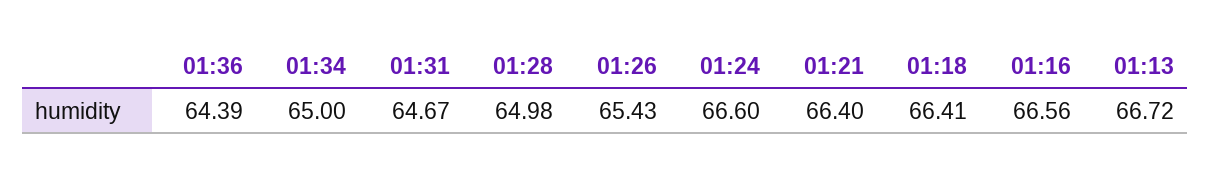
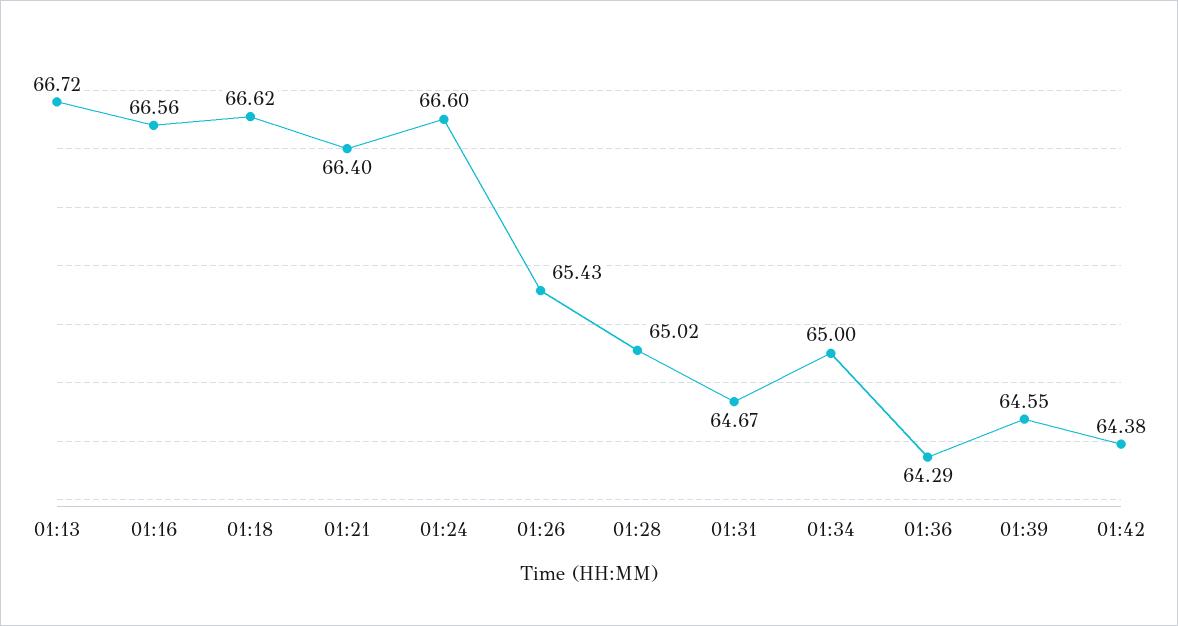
01:36: 64.39 -> 64.29
01:28: 64.98 -> 65.02
01:18: 66.41 -> 66.62
01:39: none -> 64.55
01:42: none -> 64.38

